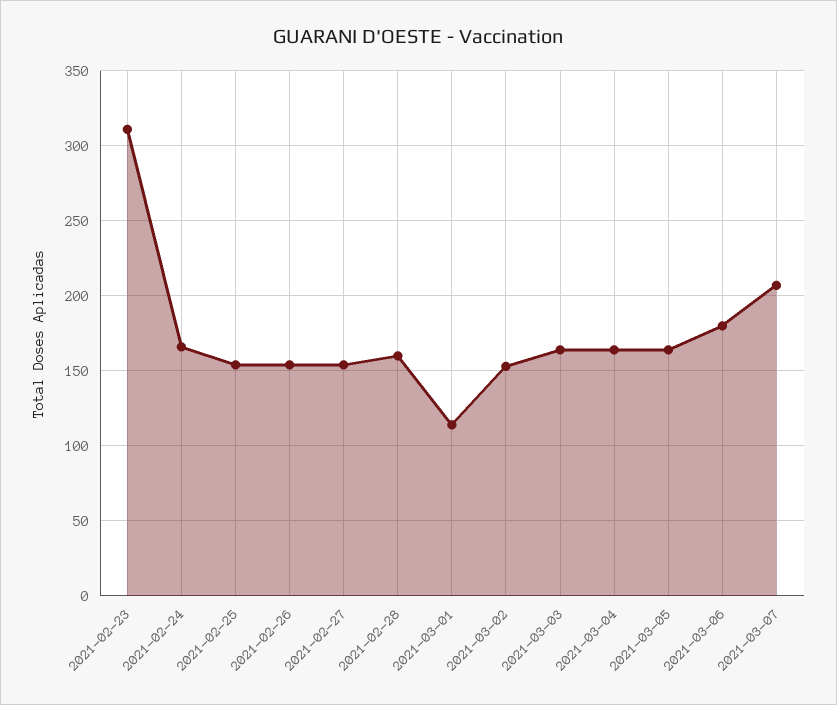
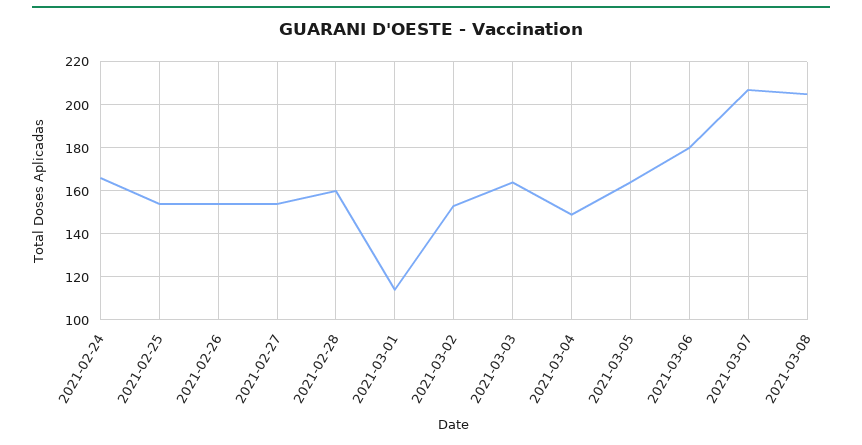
2021-02-23: 310 -> none
2021-03-04: 165 -> 150
2021-03-08: none -> 205

